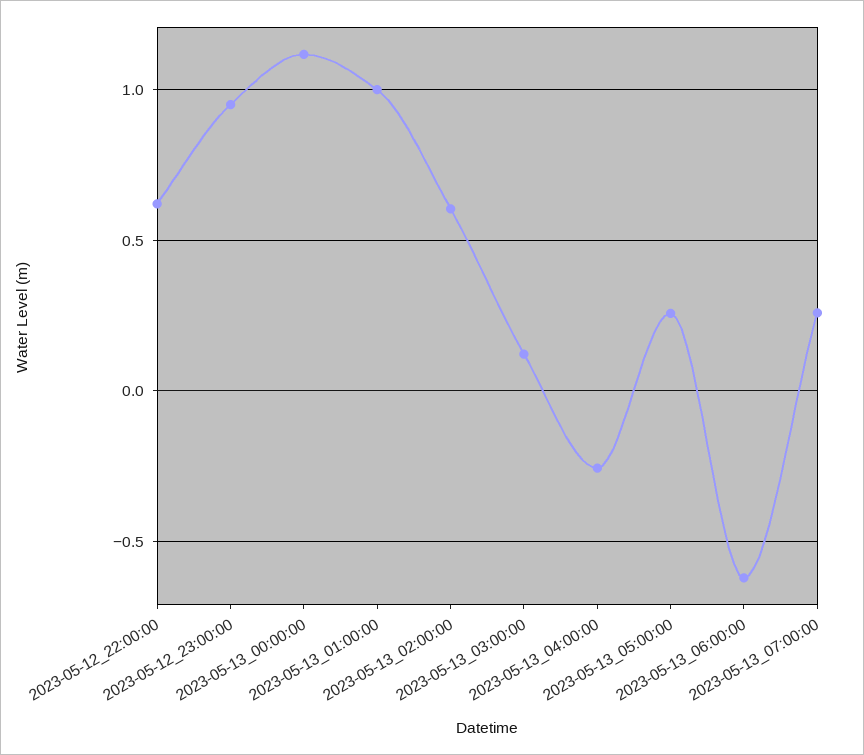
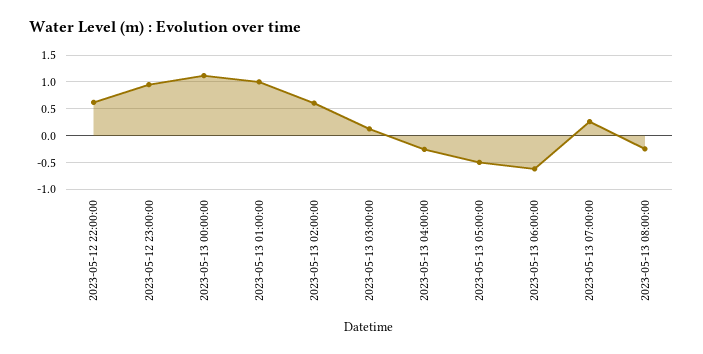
2023-05-13_05:00:00: 0.25 -> -0.5
2023-05-13 08:00:00: none -> -0.25

